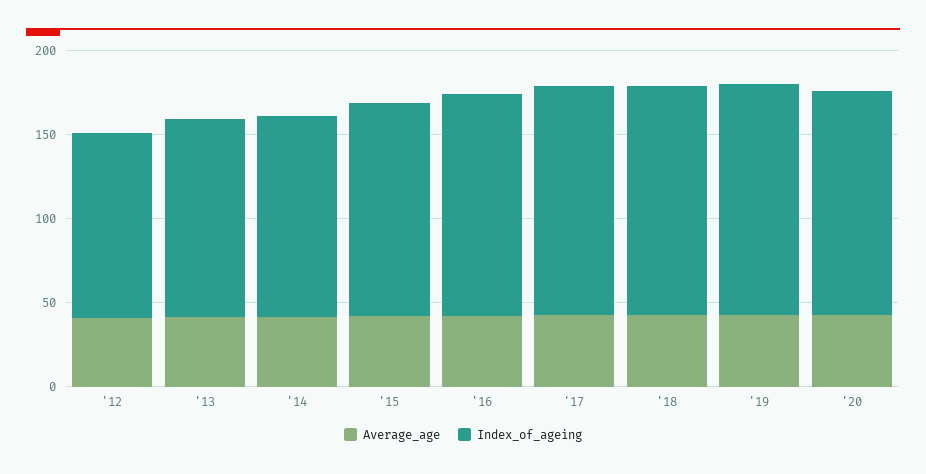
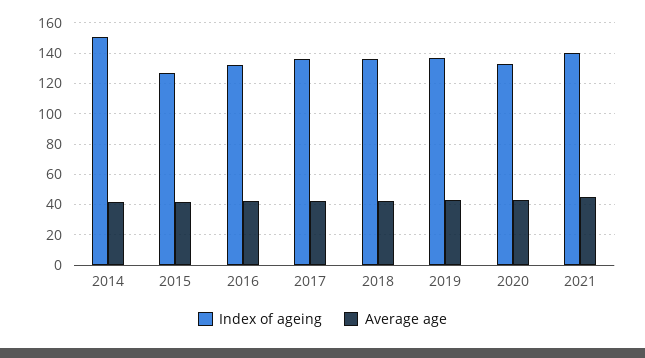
Average_age, '12: 40 -> none
Index_of_ageing, '12: 110 -> none
Average_age, '13: 40 -> none
Index_of_ageing, '13: 120 -> none
Index_of_ageing, '14: 120 -> 150
Index_of_ageing, 2021: none -> 140
Average_age, 2021: none -> 45

